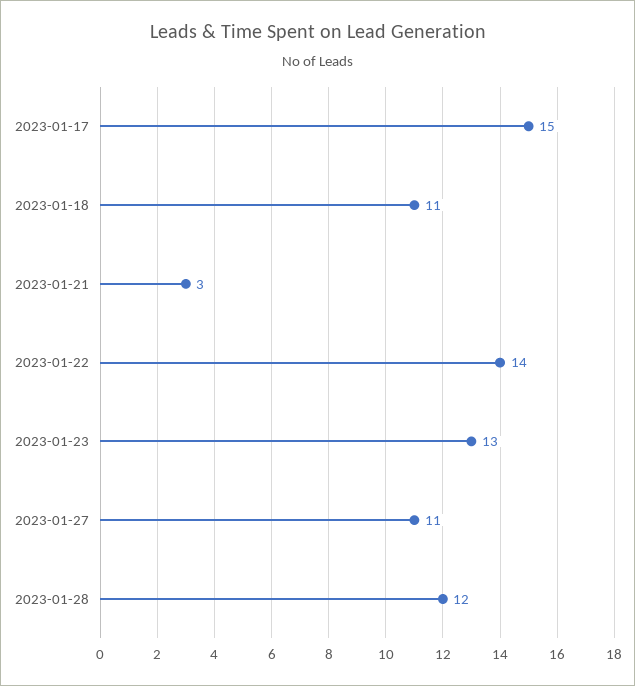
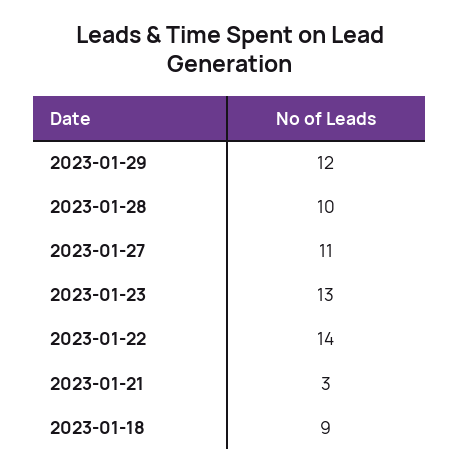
2023-01-17: 15 -> none
2023-01-18: 11 -> 9
2023-01-28: 12 -> 10
2023-01-29: none -> 12

